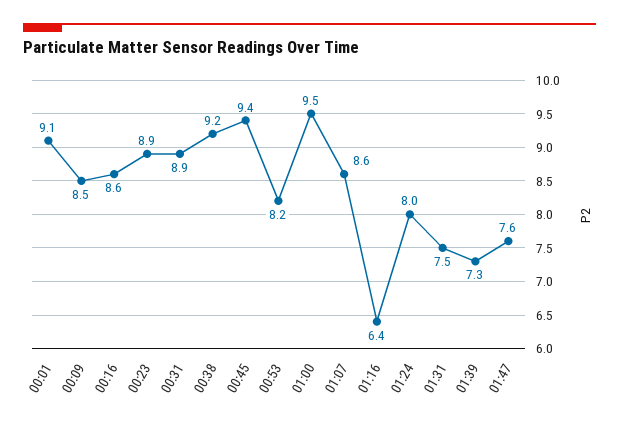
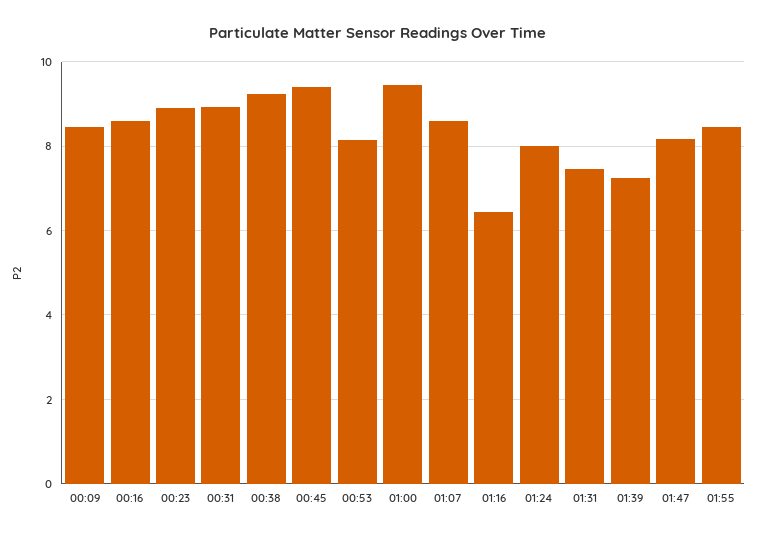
00:01: 9.1 -> none
01:47: 7.6 -> 8.2
01:55: none -> 8.4

